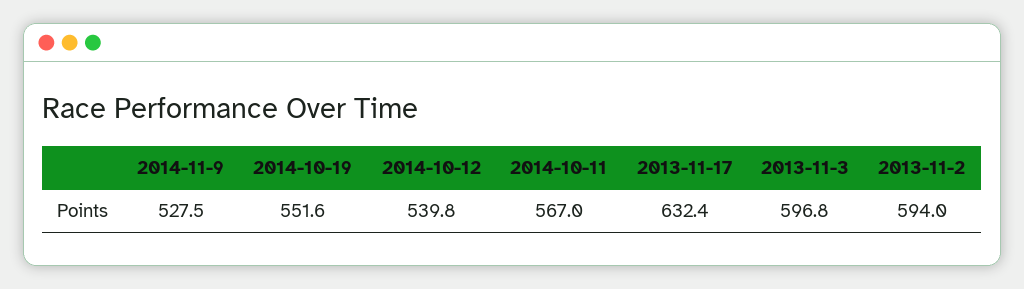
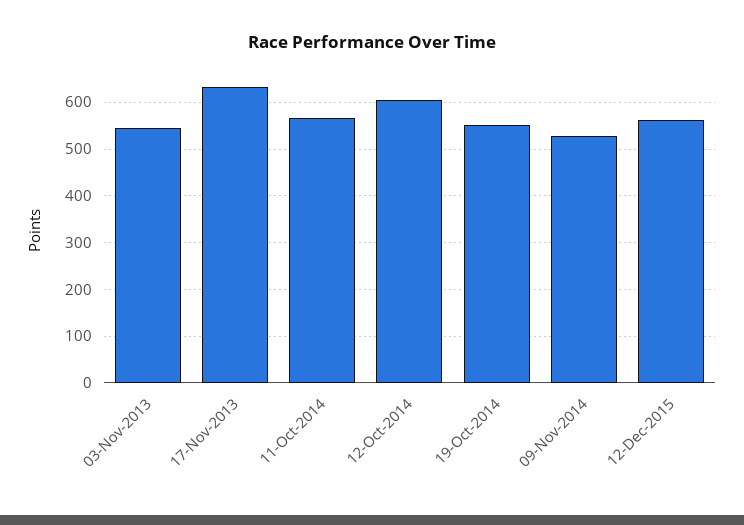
2014-10-12: 539.8 -> 600
2013-11-3: 596.8 -> 540
2013-11-2: 594 -> none
12-Dec-2015: none -> 560

